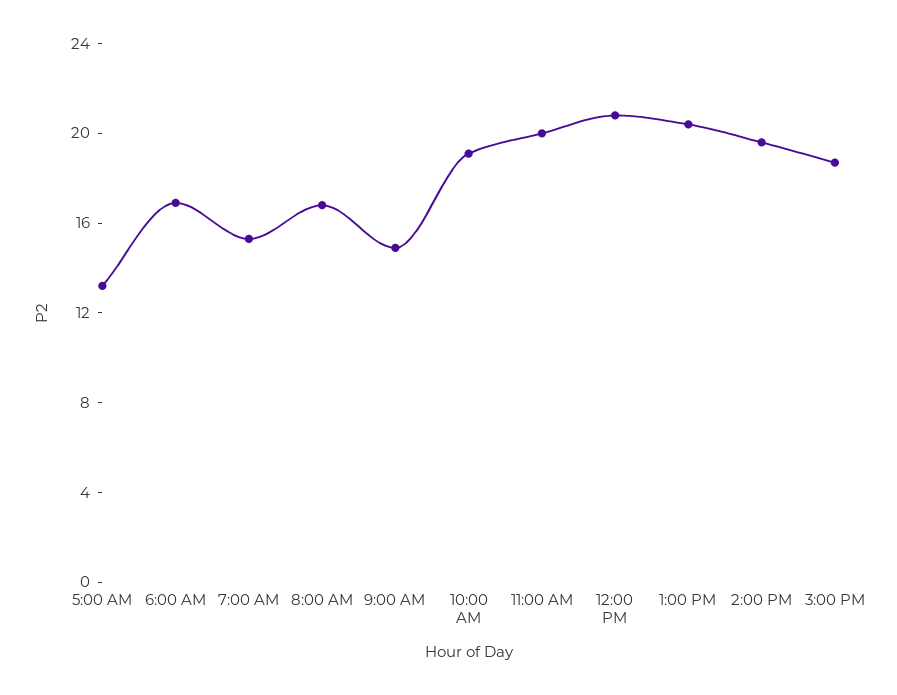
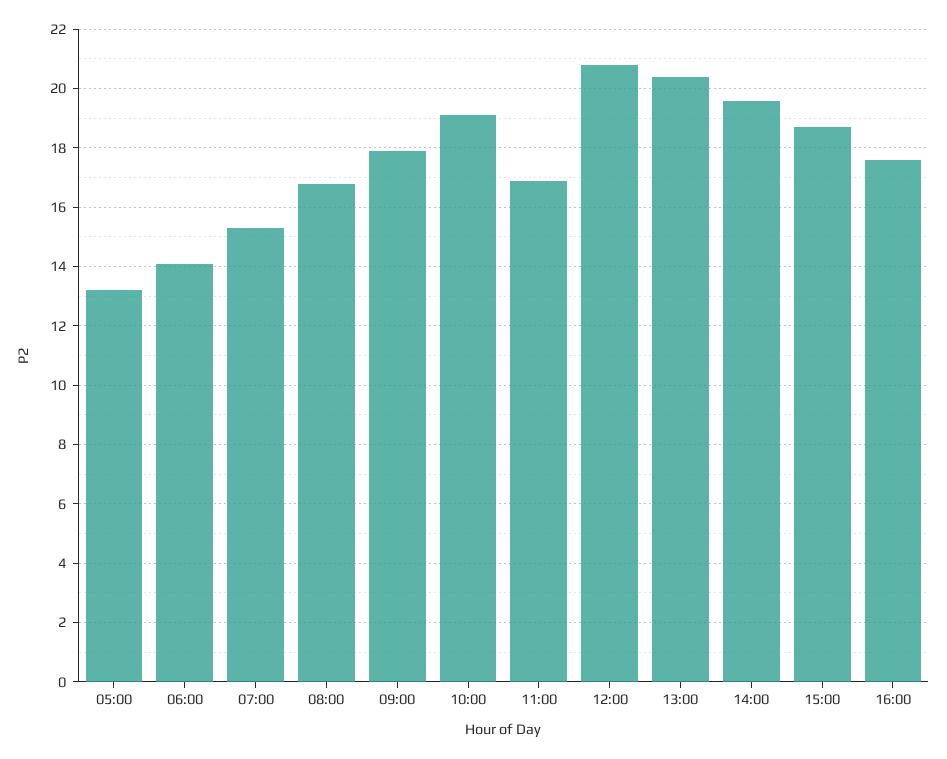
6:00 AM: 17 -> 14
9:00 AM: 15 -> 18
11:00 AM: 20 -> 17
16:00: none -> 17.5

